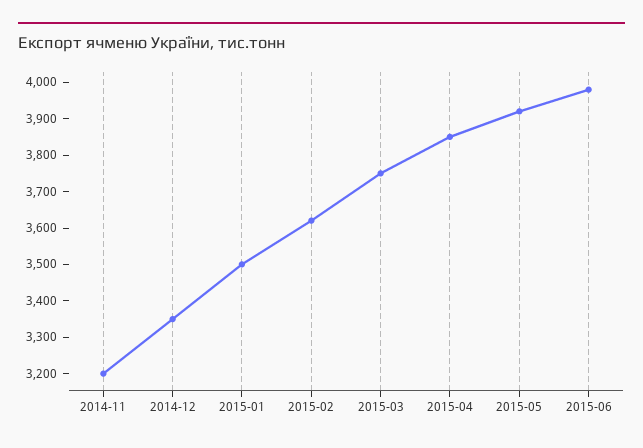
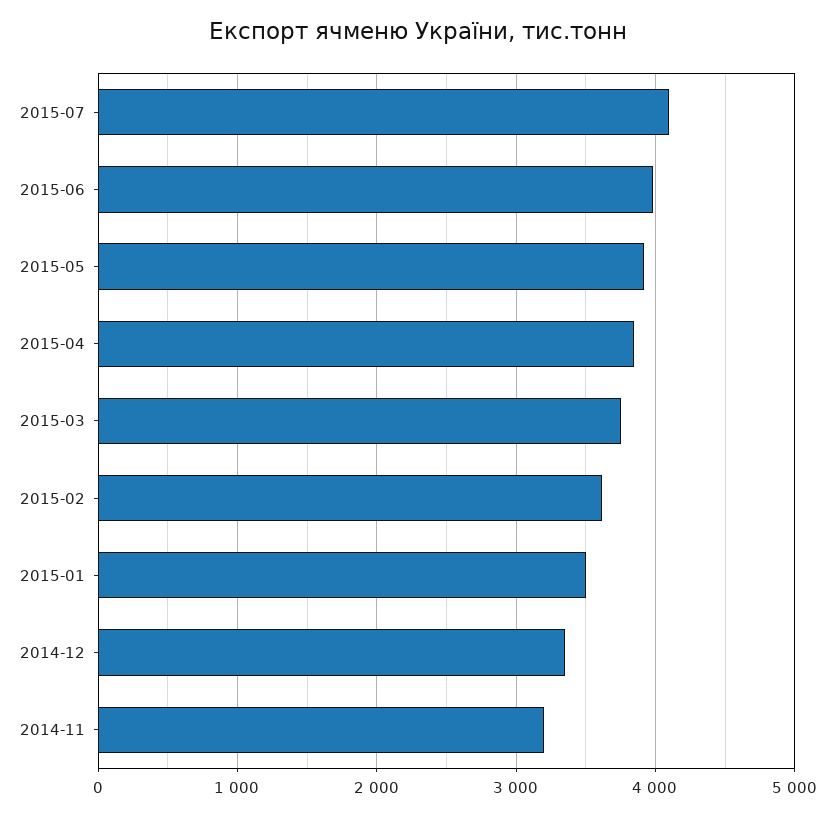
2015-07: none -> 4100

